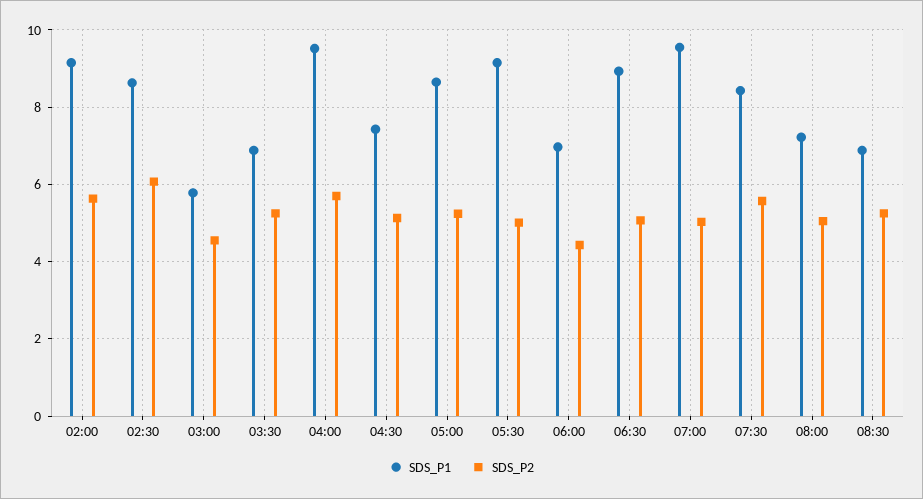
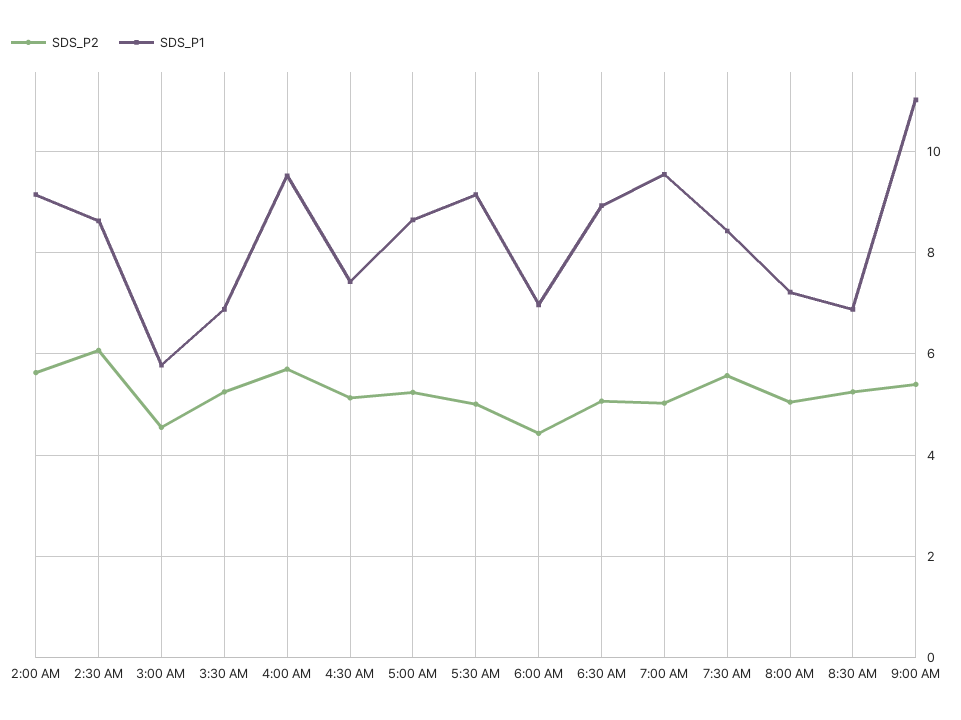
SDS_P2, 9:00 AM: none -> 5.4
SDS_P1, 9:00 AM: none -> 11

